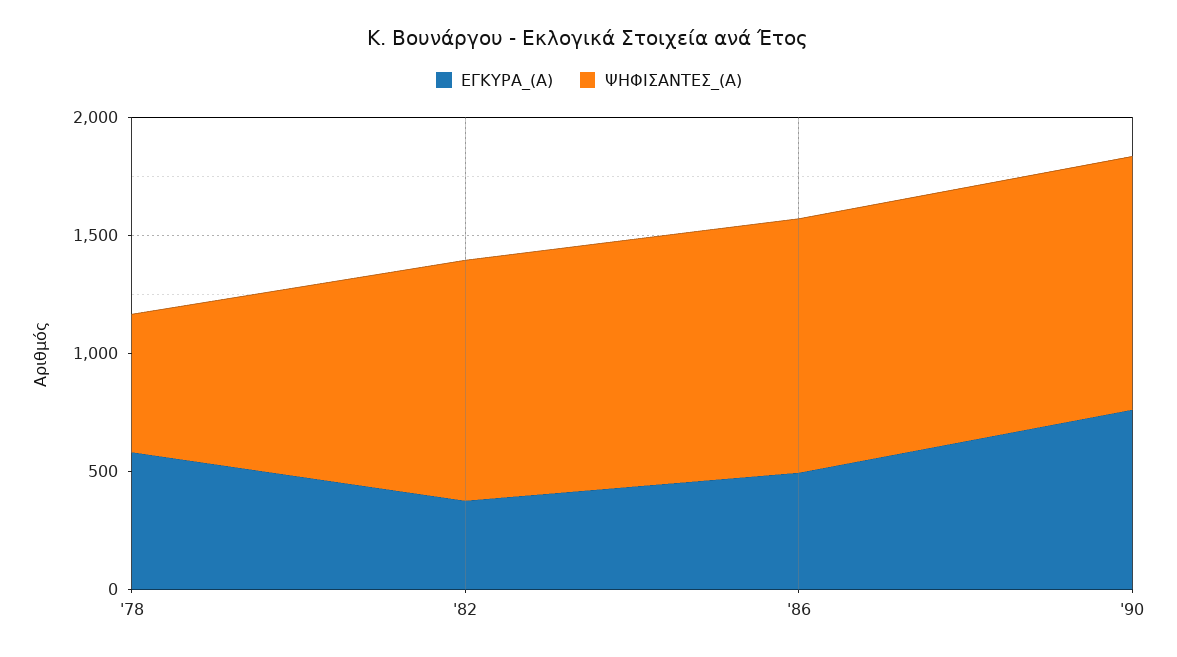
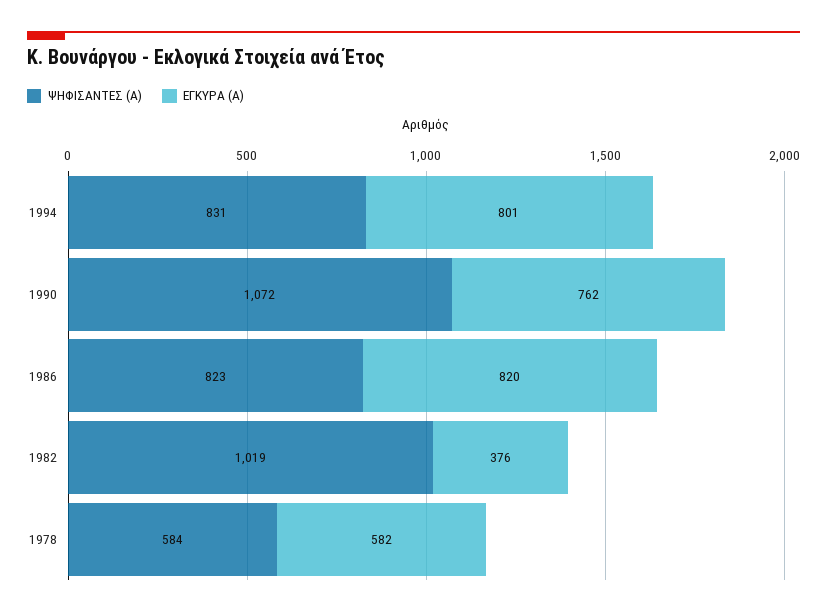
ΕΓΚΥΡΑ_(Α), '86: 500 -> 820
ΨΗΦΙΣΑΝΤΕΣ_(Α), '86: 1100 -> 823
ΨΗΦΙΣΑΝΤΕΣ_(Α), 1994: none -> 831
ΕΓΚΥΡΑ_(Α), 1994: none -> 801

